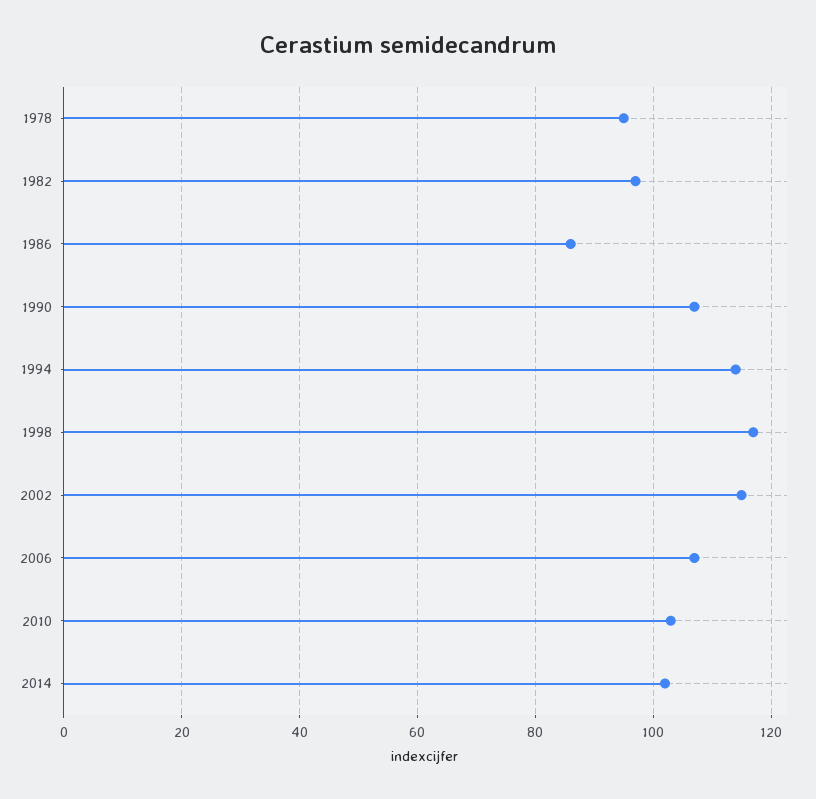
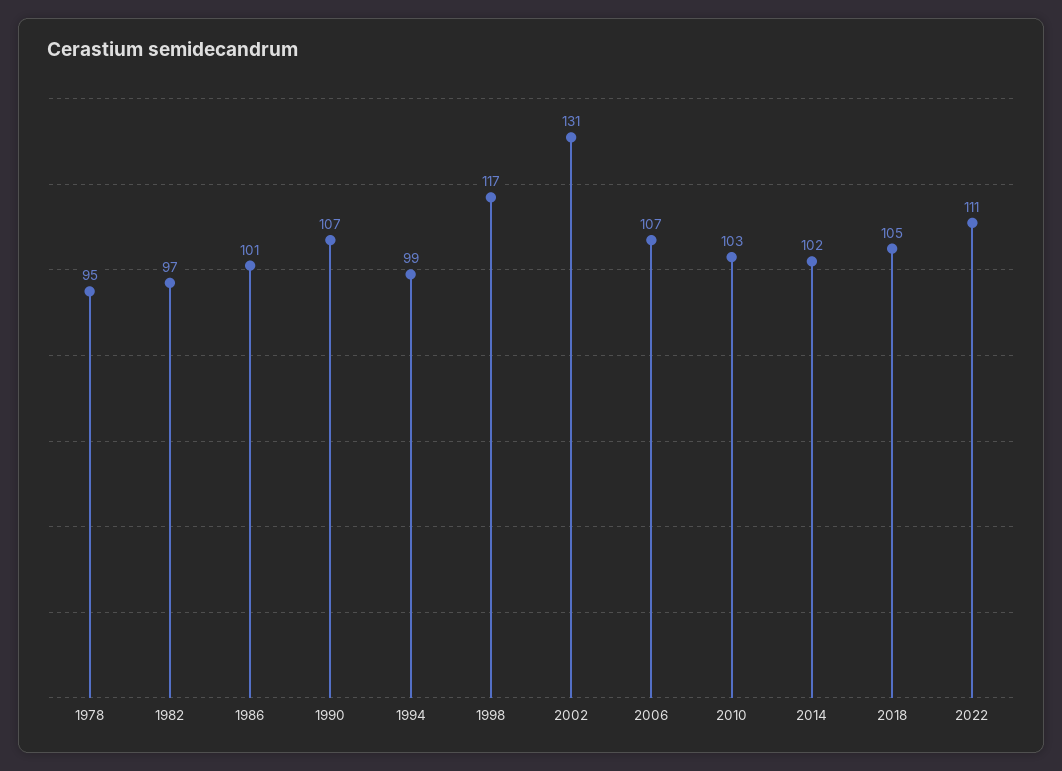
1986: 85 -> 101
1994: 115 -> 99
2002: 115 -> 131
2018: none -> 105
2022: none -> 111

